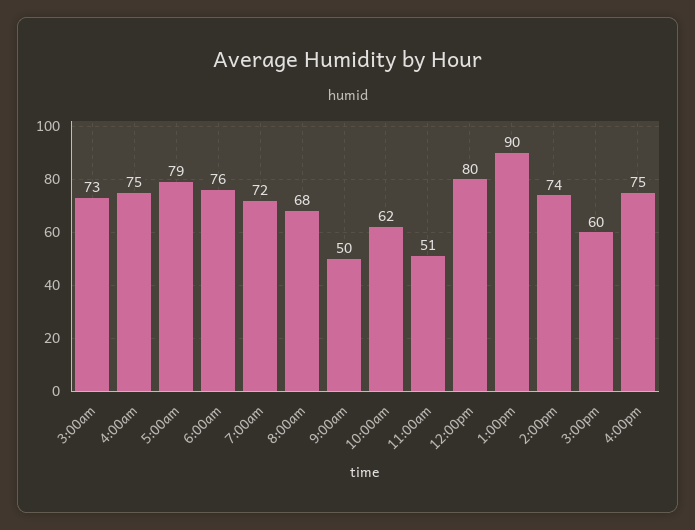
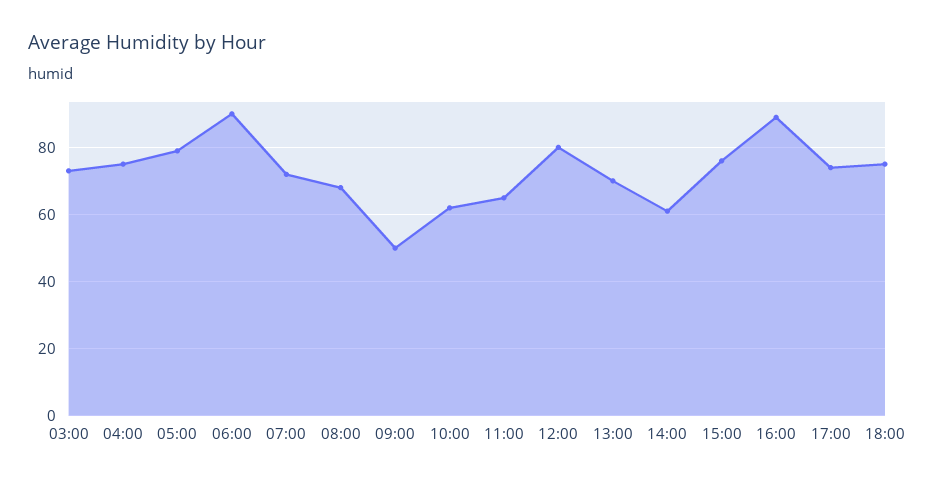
6:00am: 76 -> 90
11:00am: 51 -> 65
1:00pm: 90 -> 70
2:00pm: 74 -> 60
3:00pm: 60 -> 75
4:00pm: 75 -> 90
17:00: none -> 75
18:00: none -> 75

